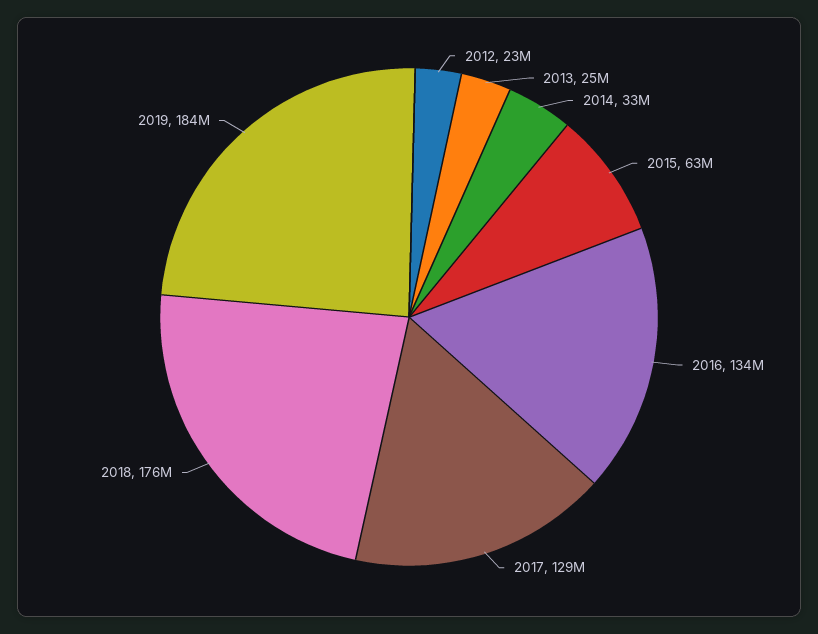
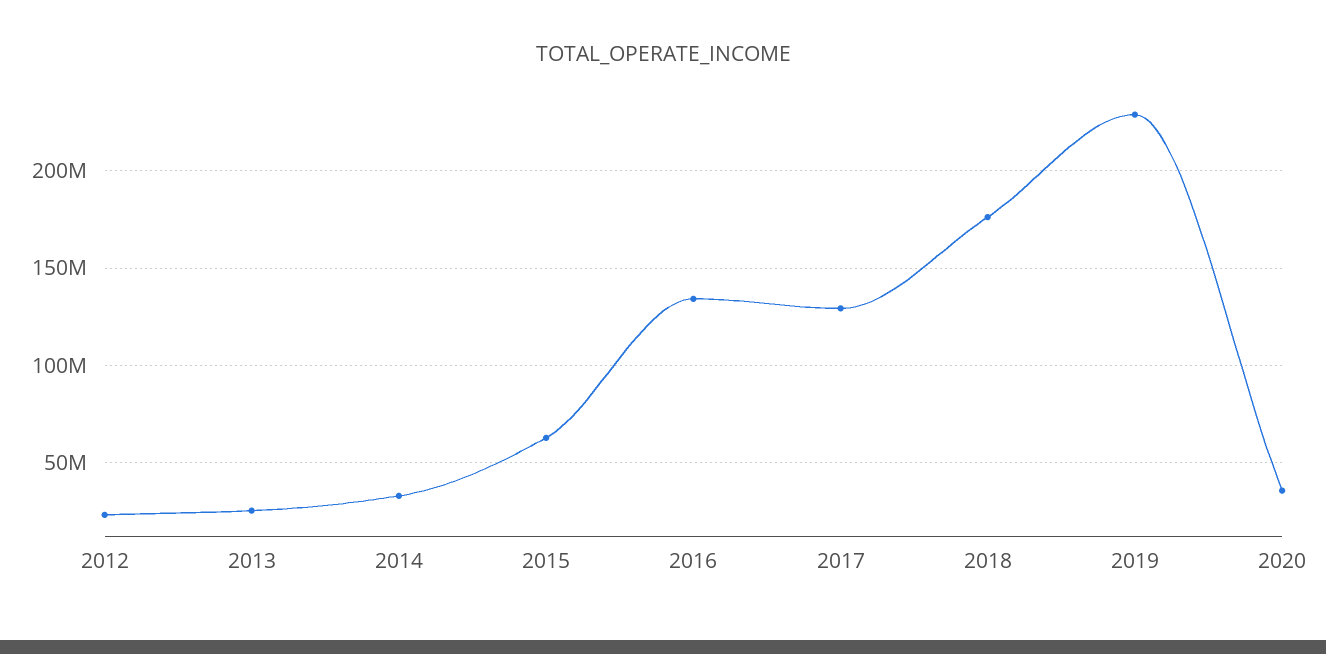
2019: 184000000 -> 230000000
2020: none -> 35000000

